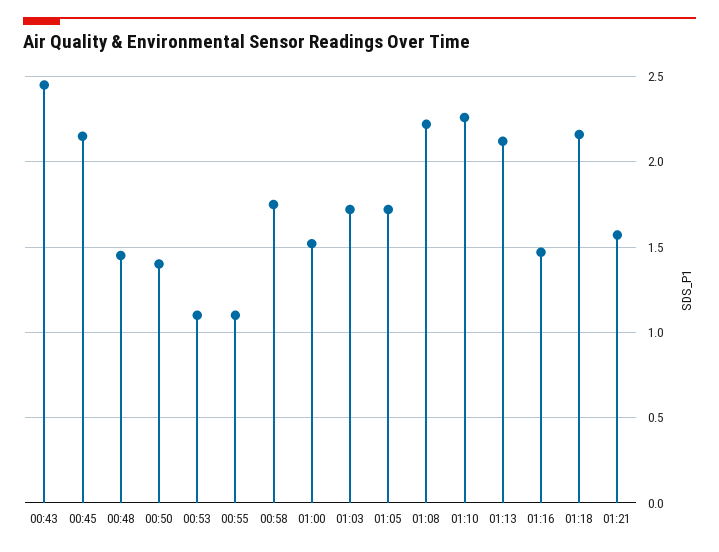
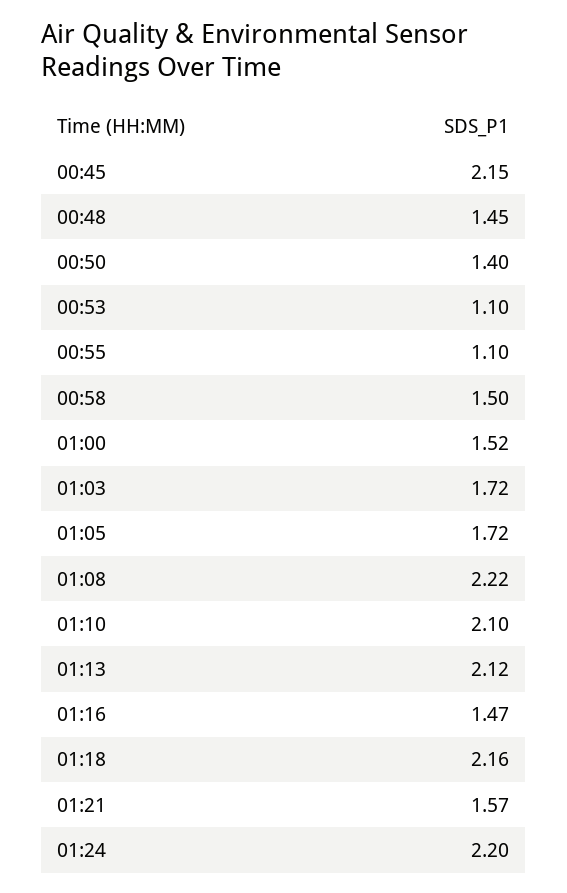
00:43: 2.45 -> none
00:58: 1.75 -> 1.5
01:10: 2.25 -> 2.1
01:24: none -> 2.2

